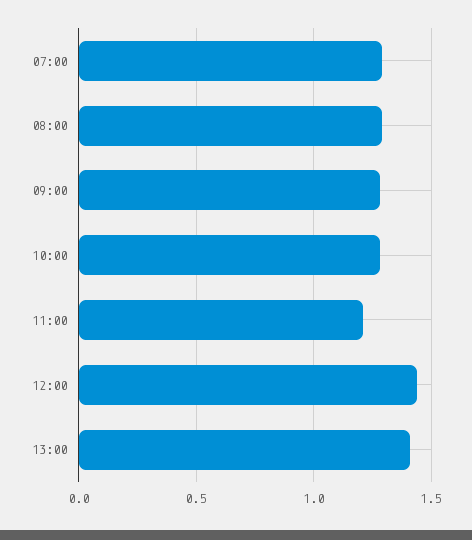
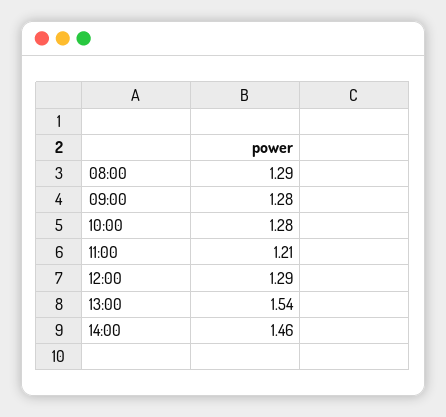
07:00: 1.3 -> none
12:00: 1.45 -> 1.29
13:00: 1.4 -> 1.54
14:00: none -> 1.46

